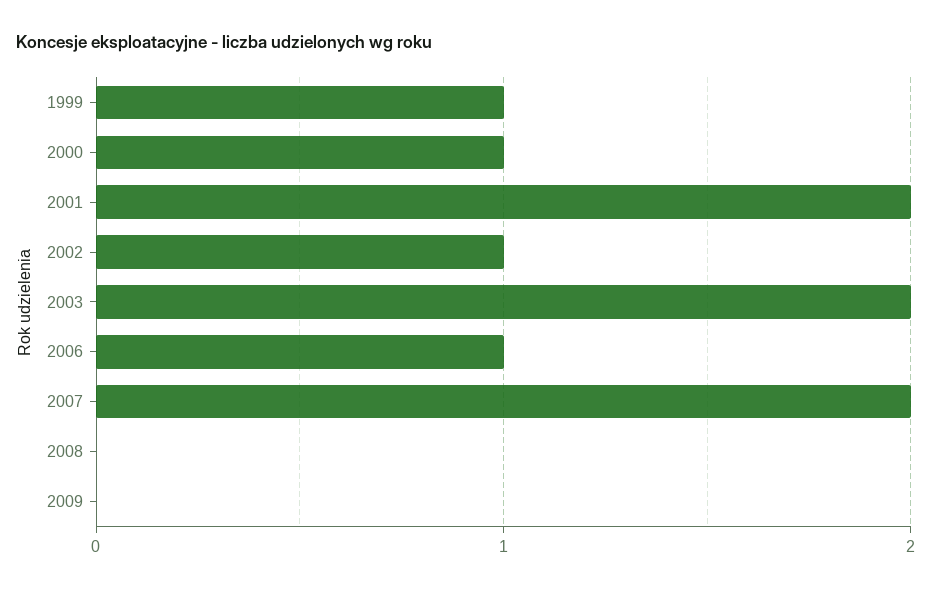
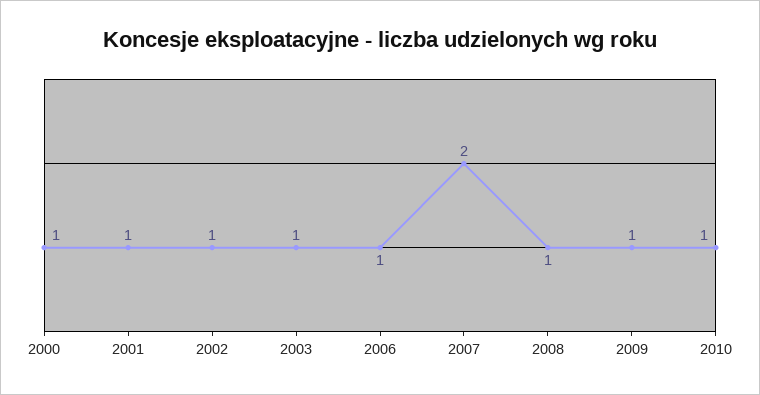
1999: 1 -> none
2001: 2 -> 1
2003: 2 -> 1
2008: 0 -> 1
2009: 0 -> 1
2010: none -> 1

